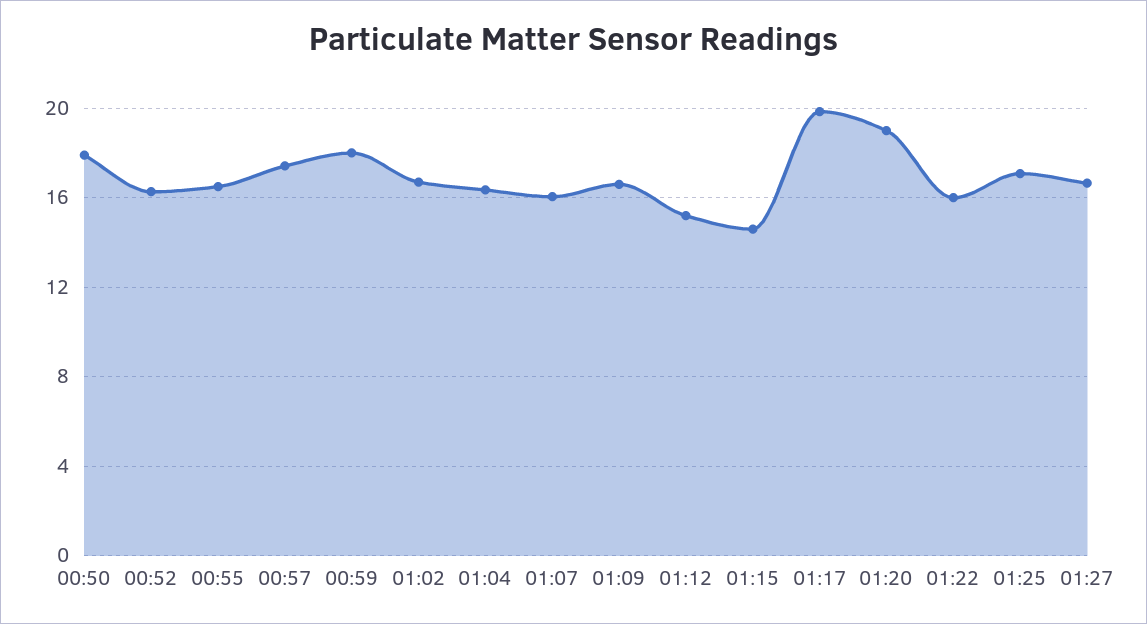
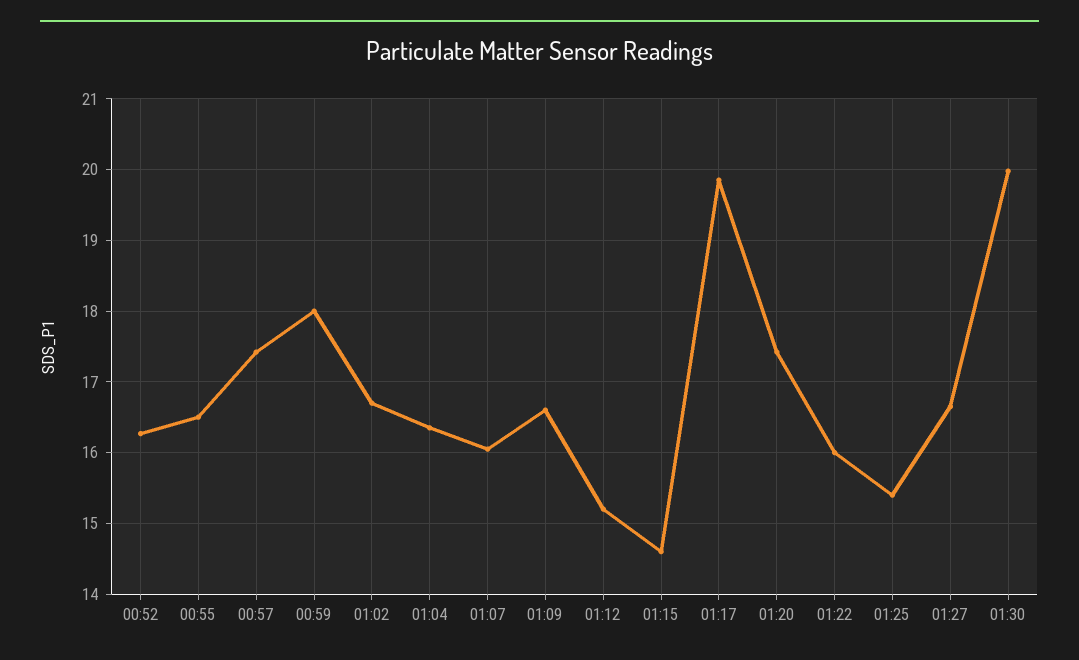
00:50: 18 -> none
01:20: 19 -> 17.4
01:25: 17 -> 15.4
01:30: none -> 20

